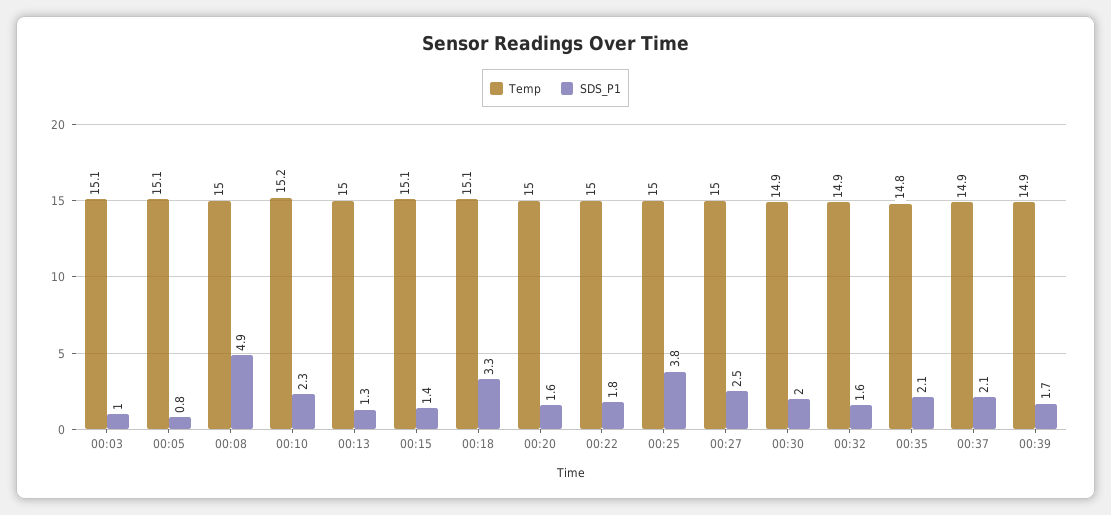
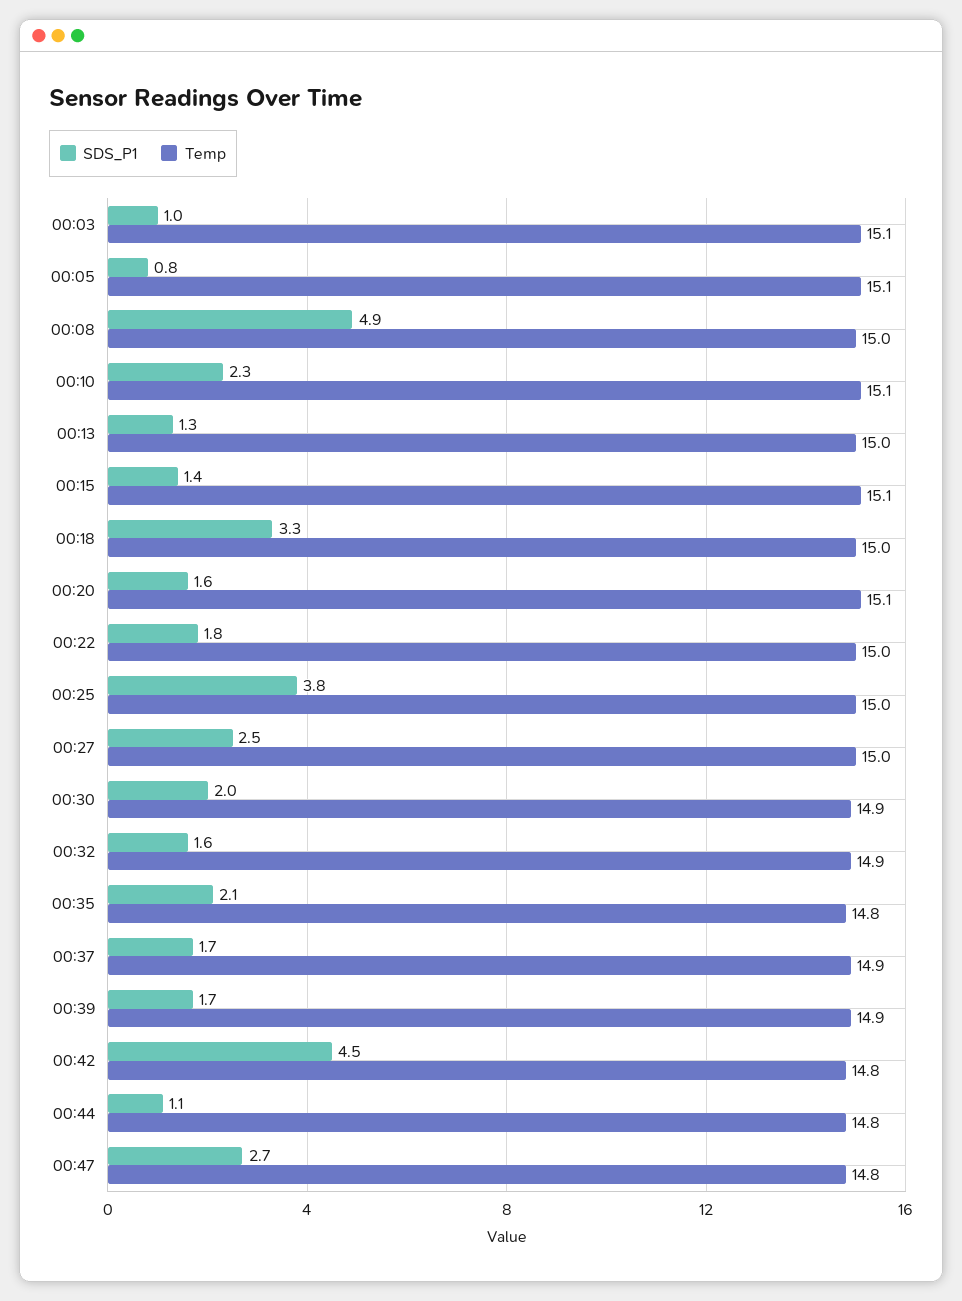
Temp, 00:10: 15.2 -> 15.1
Temp, 00:18: 15.1 -> 15
Temp, 00:20: 15 -> 15.1
SDS_P1, 00:37: 2.1 -> 1.7
SDS_P1, 00:42: none -> 4.5
Temp, 00:42: none -> 14.8
SDS_P1, 00:44: none -> 1.1
Temp, 00:44: none -> 14.8
SDS_P1, 00:47: none -> 2.7
Temp, 00:47: none -> 14.8

